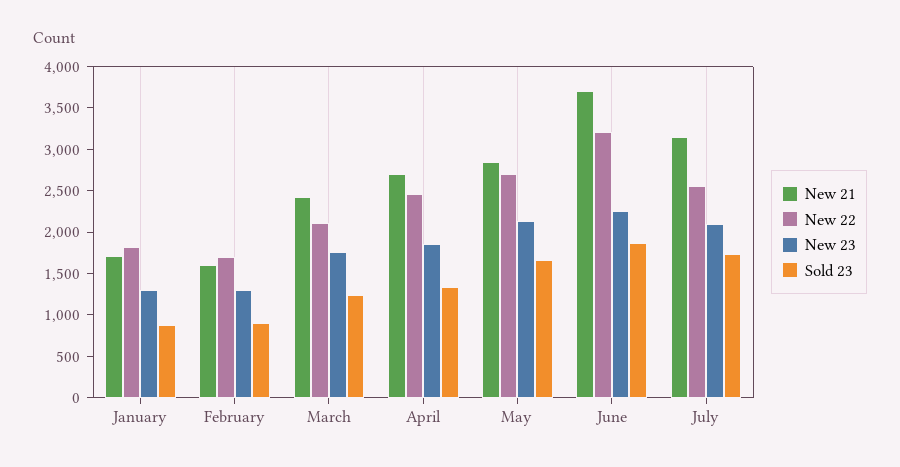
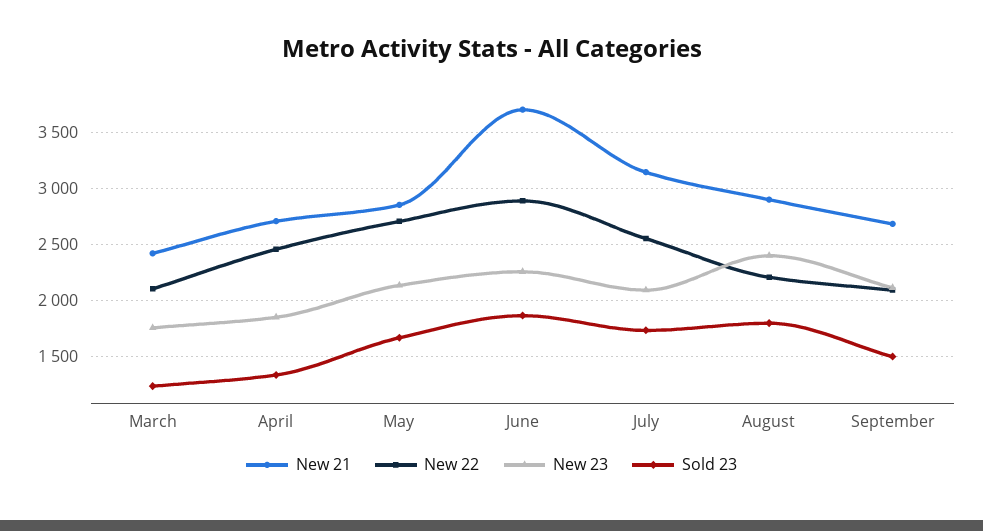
New 21, January: 1700 -> none
New 22, January: 1800 -> none
New 23, January: 1300 -> none
Sold 23, January: 900 -> none
New 21, February: 1600 -> none
New 22, February: 1700 -> none
New 23, February: 1300 -> none
Sold 23, February: 900 -> none
New 22, June: 3200 -> 2900
New 21, August: none -> 2900
New 22, August: none -> 2200
New 23, August: none -> 2400
Sold 23, August: none -> 1800
New 21, September: none -> 2700
New 22, September: none -> 2100
New 23, September: none -> 2100
Sold 23, September: none -> 1500

